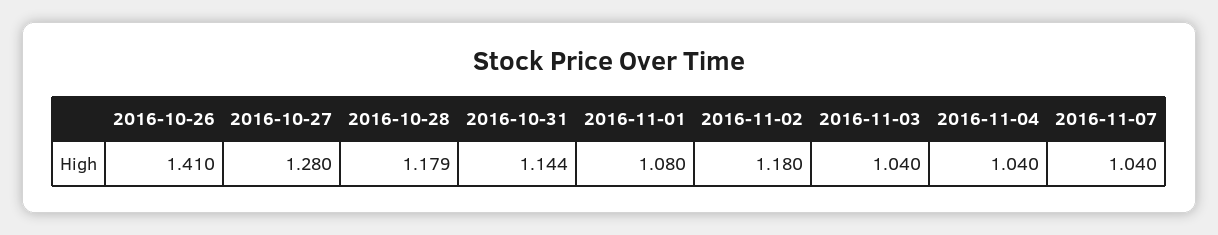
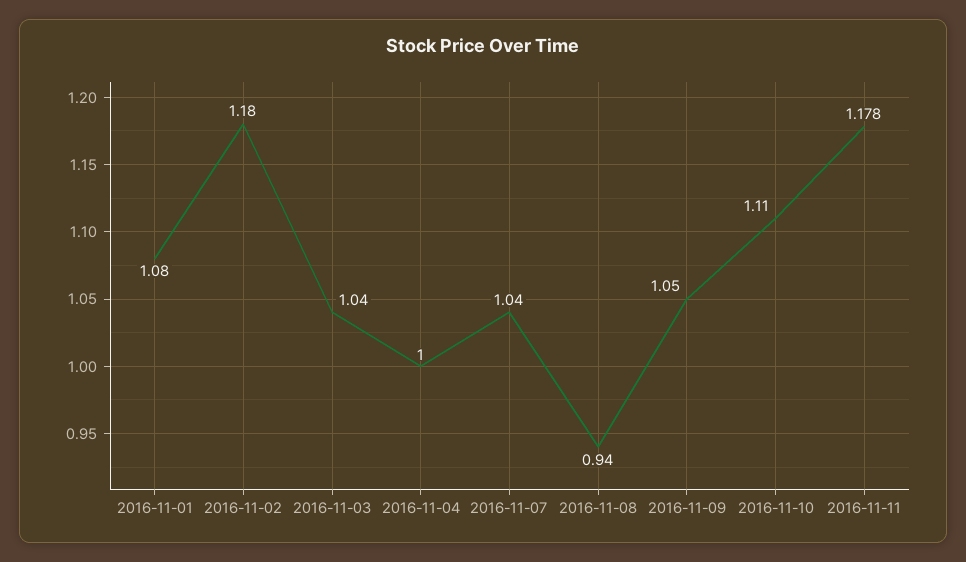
2016-10-26: 1.41 -> none
2016-10-27: 1.28 -> none
2016-10-28: 1.179 -> none
2016-10-31: 1.144 -> none
2016-11-04: 1.04 -> 1
2016-11-08: none -> 0.94
2016-11-09: none -> 1.05
2016-11-10: none -> 1.11
2016-11-11: none -> 1.178

